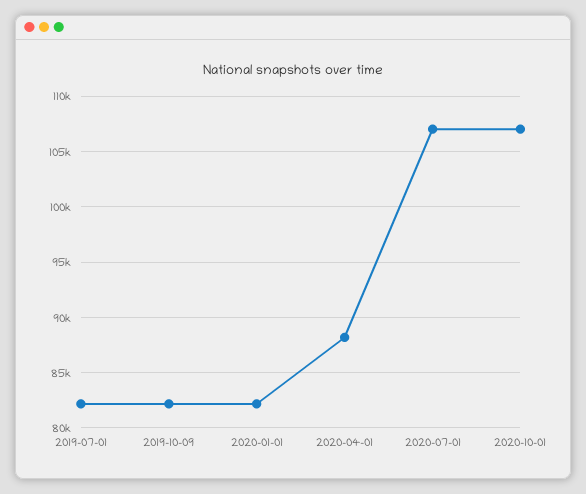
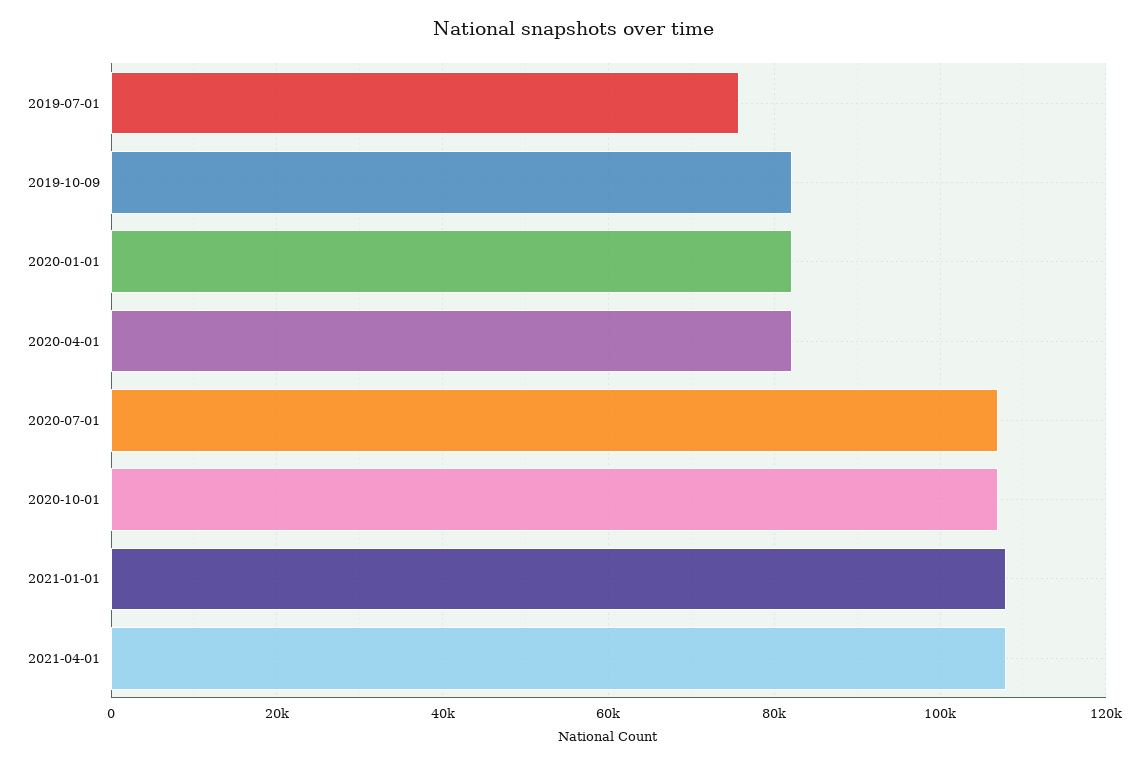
2019-07-01: 82000 -> 76000
2020-04-01: 88000 -> 82000
2021-01-01: none -> 108000
2021-04-01: none -> 108000

